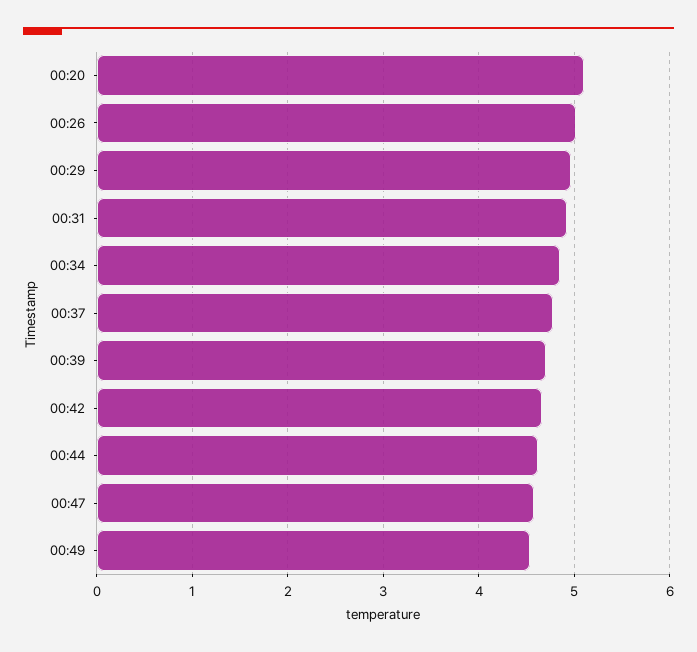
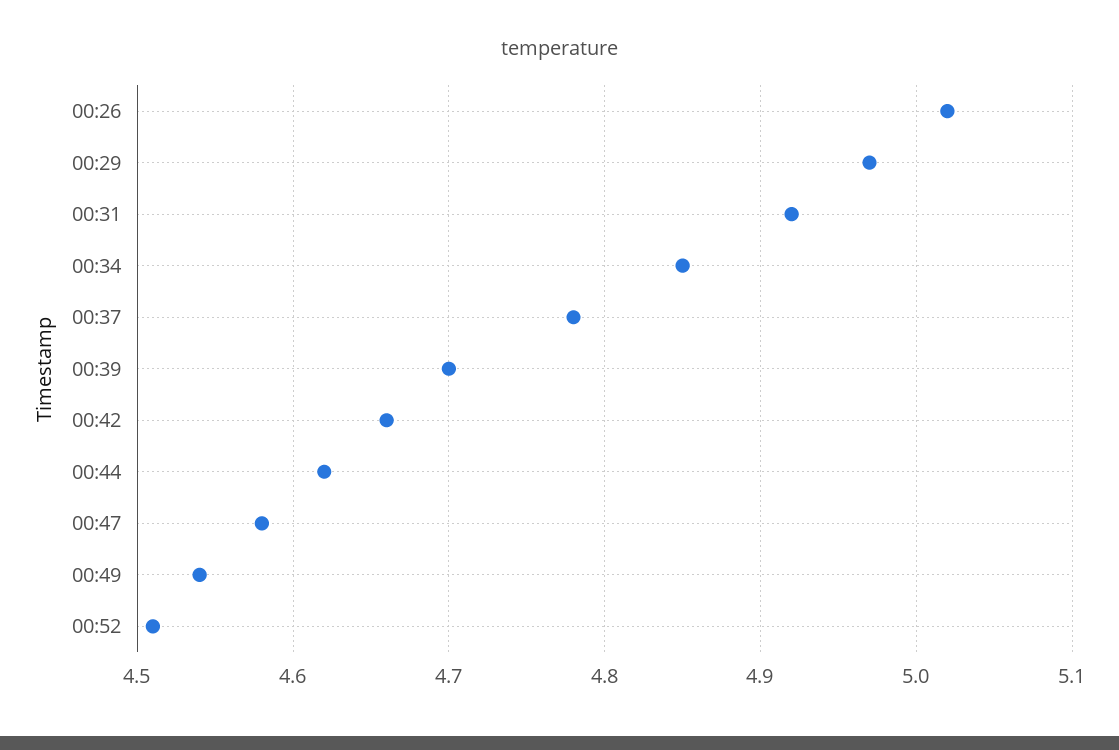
00:20: 5.1 -> none
00:52: none -> 4.51

